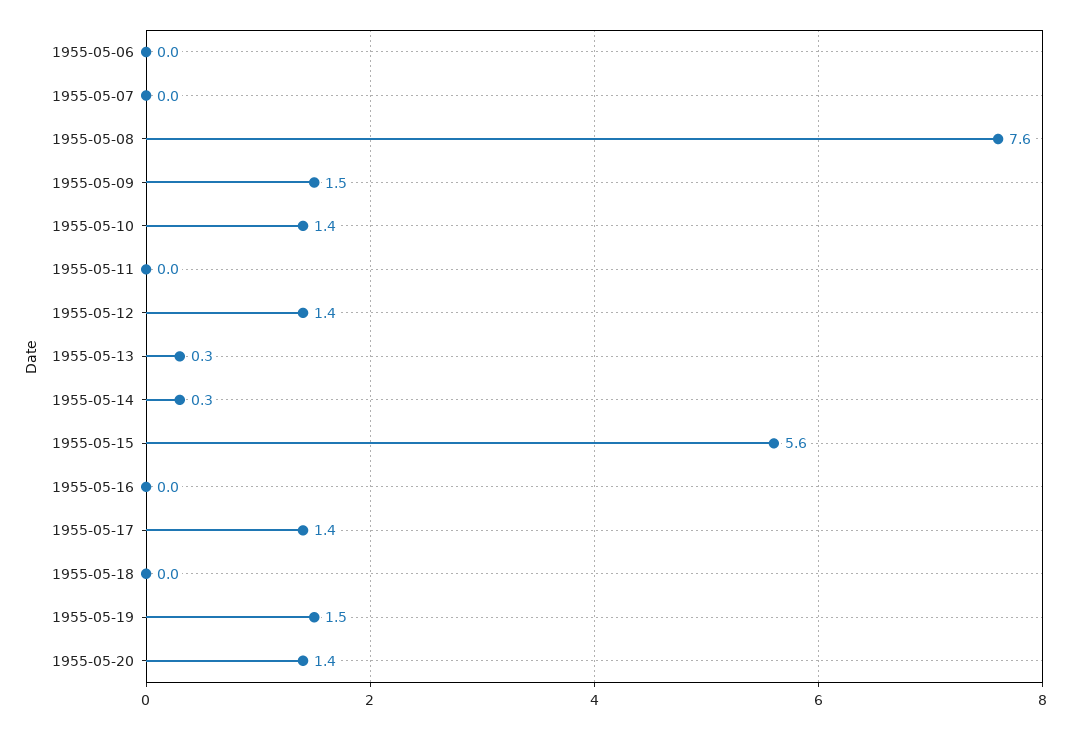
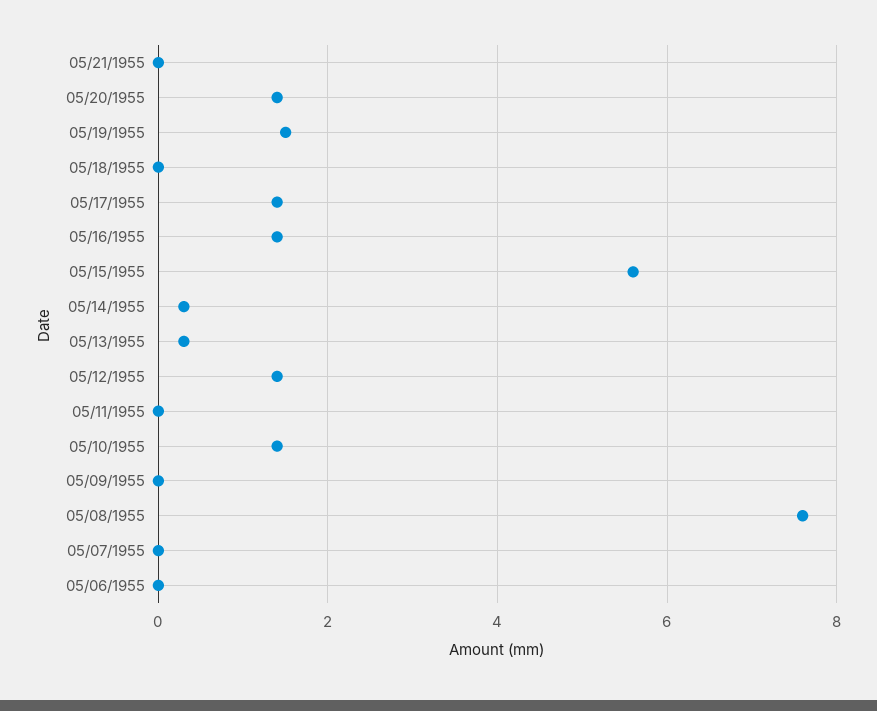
1955-05-09: 1.5 -> 0
1955-05-16: 0 -> 1.5
05/21/1955: none -> 0

